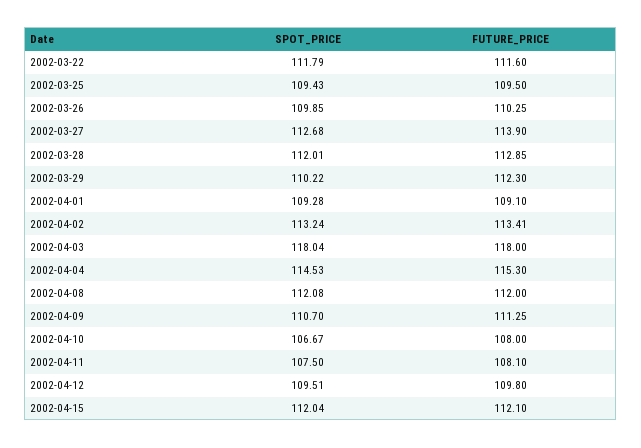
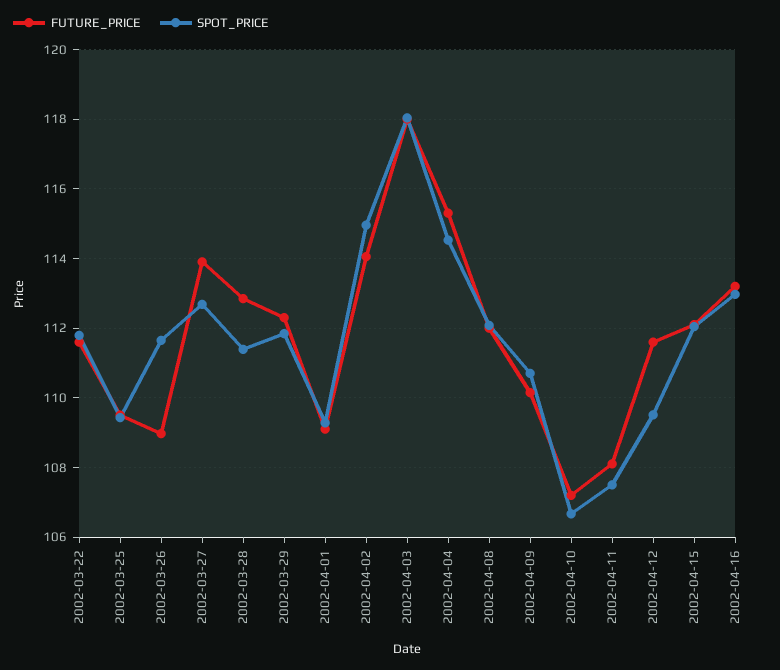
SPOT_PRICE, 2002-03-26: 109.85 -> 111.6
FUTURE_PRICE, 2002-03-26: 110.25 -> 109
SPOT_PRICE, 2002-03-28: 112.01 -> 111.4
SPOT_PRICE, 2002-03-29: 110.22 -> 111.8
SPOT_PRICE, 2002-04-02: 113.24 -> 115
FUTURE_PRICE, 2002-04-02: 113.41 -> 114
FUTURE_PRICE, 2002-04-09: 111.25 -> 110.2
FUTURE_PRICE, 2002-04-10: 108 -> 107.2
FUTURE_PRICE, 2002-04-12: 109.8 -> 111.6
FUTURE_PRICE, 2002-04-16: none -> 113.2
SPOT_PRICE, 2002-04-16: none -> 113

